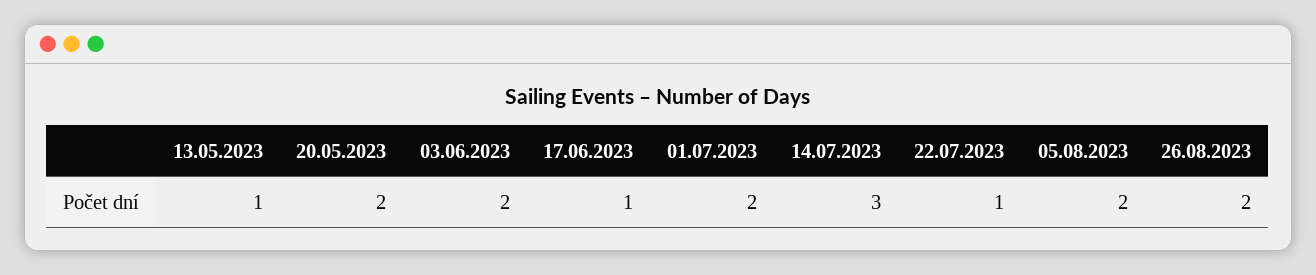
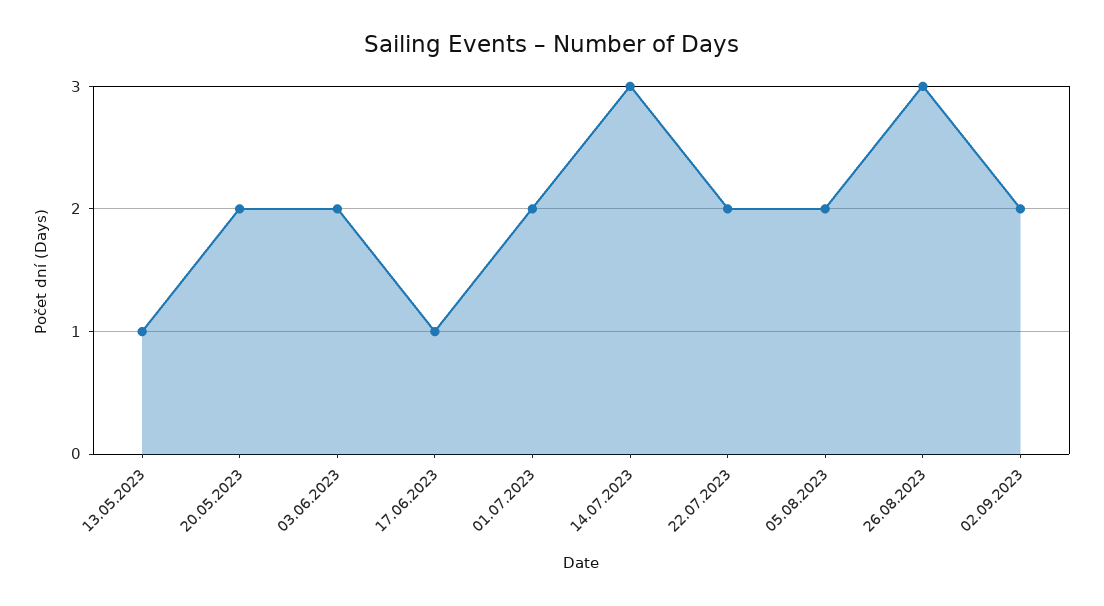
22.07.2023: 1 -> 2
26.08.2023: 2 -> 3
02.09.2023: none -> 2

